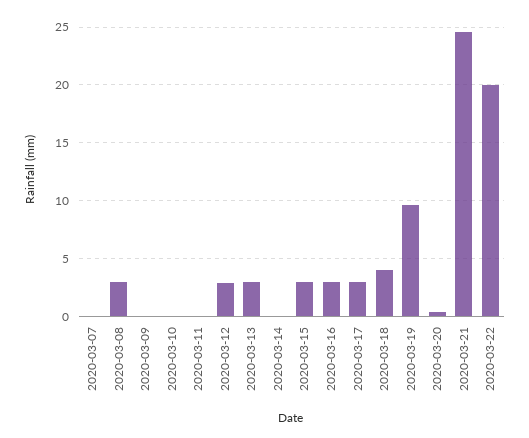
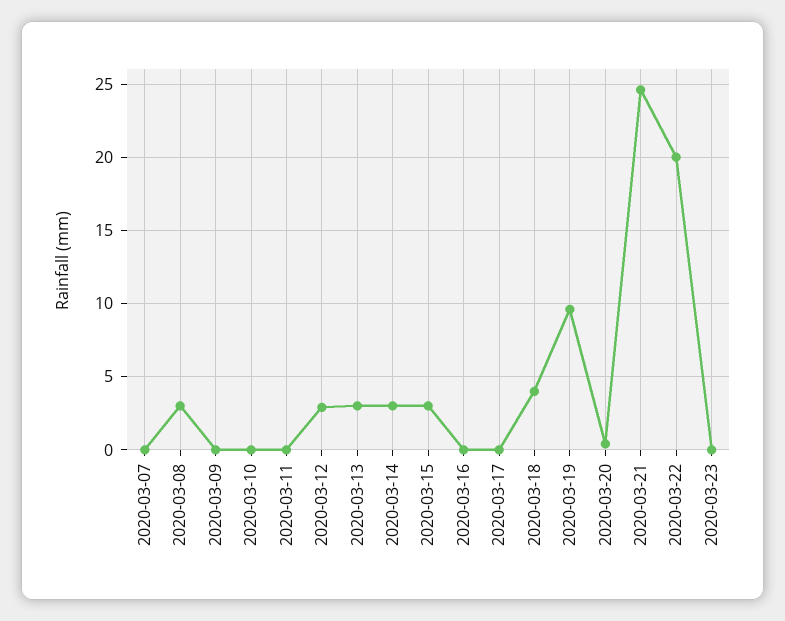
2020-03-14: 0 -> 3
2020-03-16: 3 -> 0
2020-03-17: 3 -> 0
2020-03-23: none -> 0

